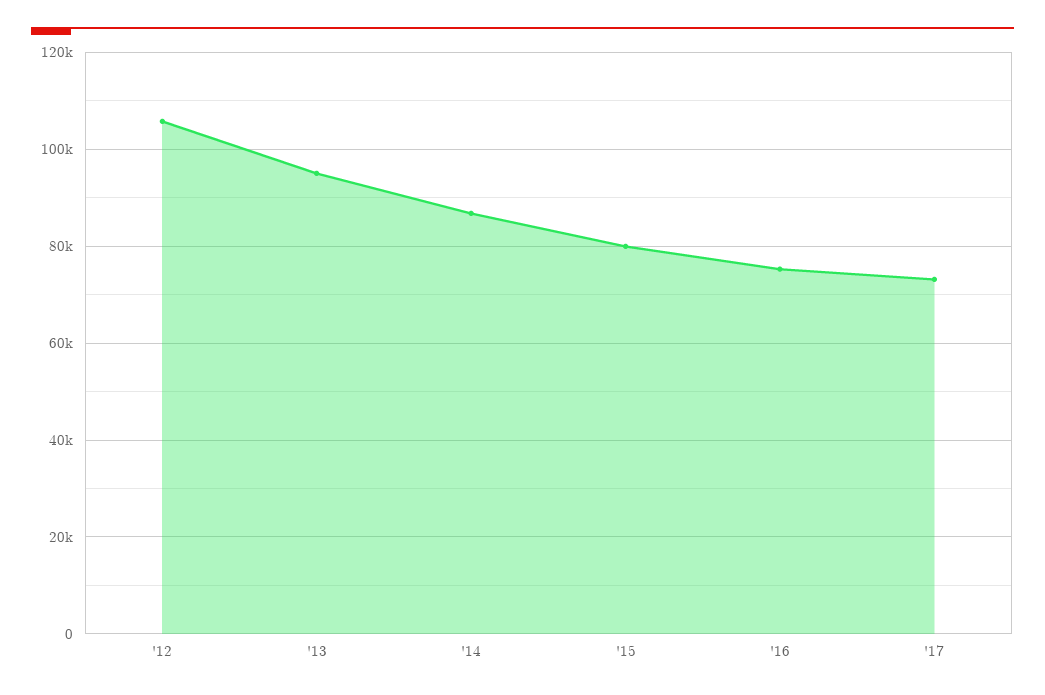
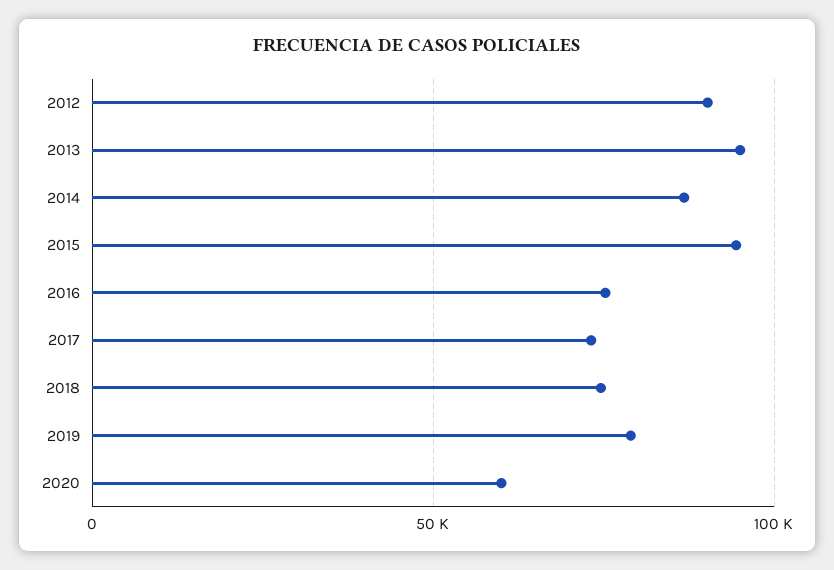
'12: 106000 -> 90000
'15: 80000 -> 95000
2018: none -> 75000
2019: none -> 80000
2020: none -> 60000

